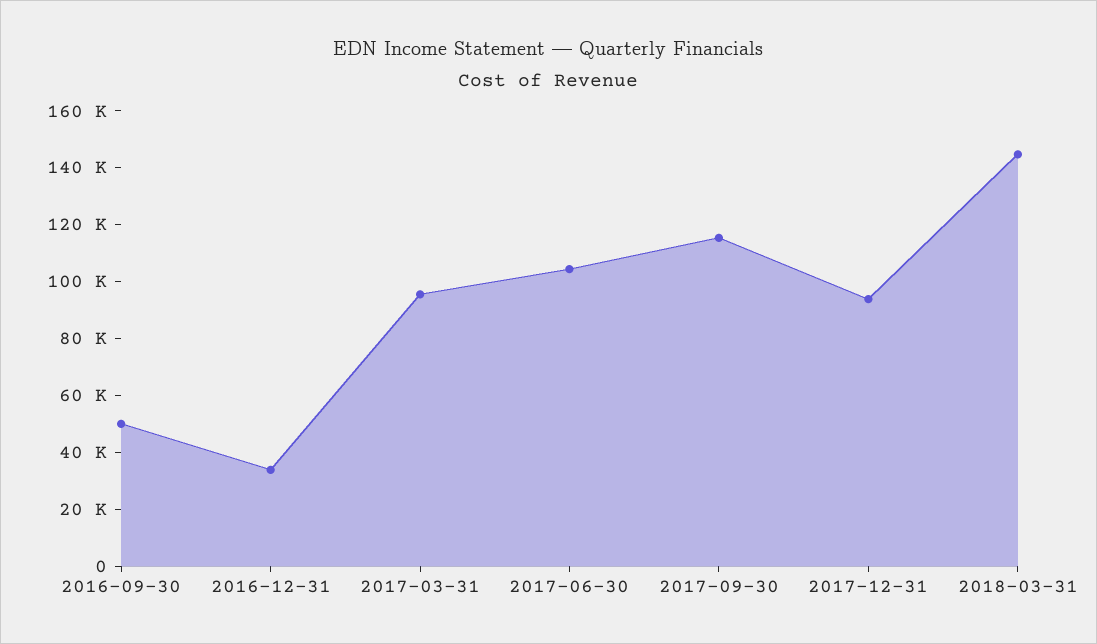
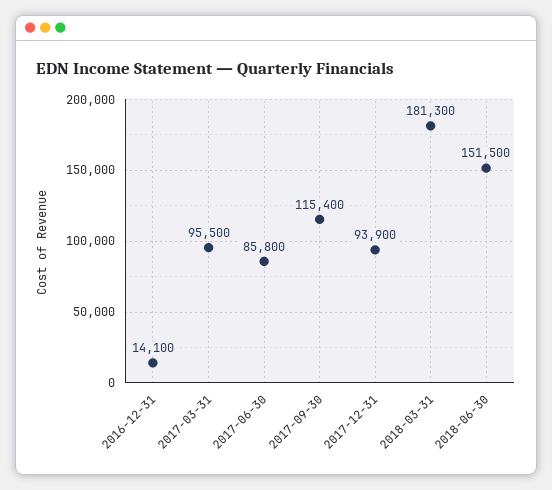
2016-09-30: 50000 -> none
2016-12-31: 35000 -> 14100
2017-06-30: 105000 -> 85800
2018-03-31: 145000 -> 181300
2018-06-30: none -> 151500

